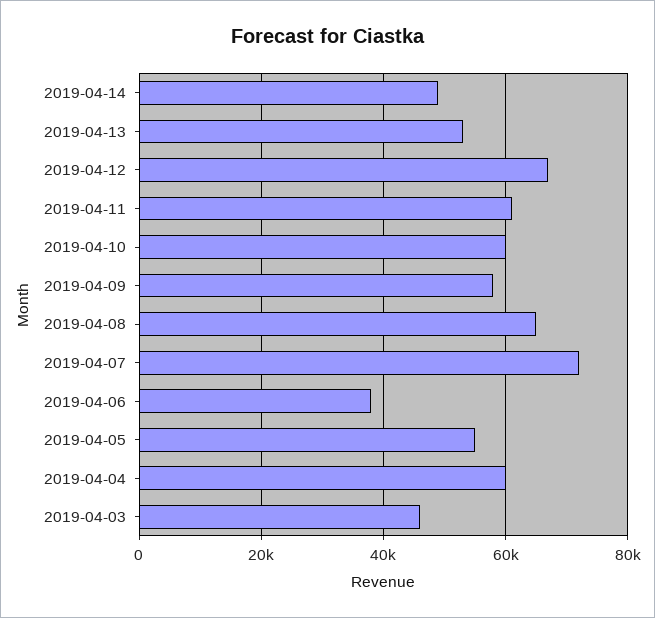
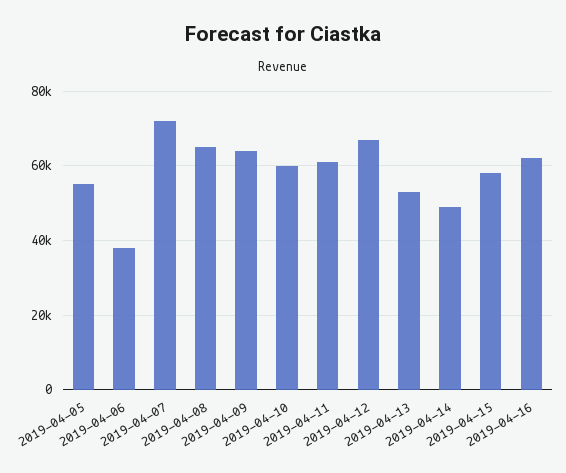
2019-04-09: 58000 -> 64000
2019-04-04: 60000 -> none
2019-04-03: 46000 -> none
2019-04-15: none -> 58000
2019-04-16: none -> 62000

